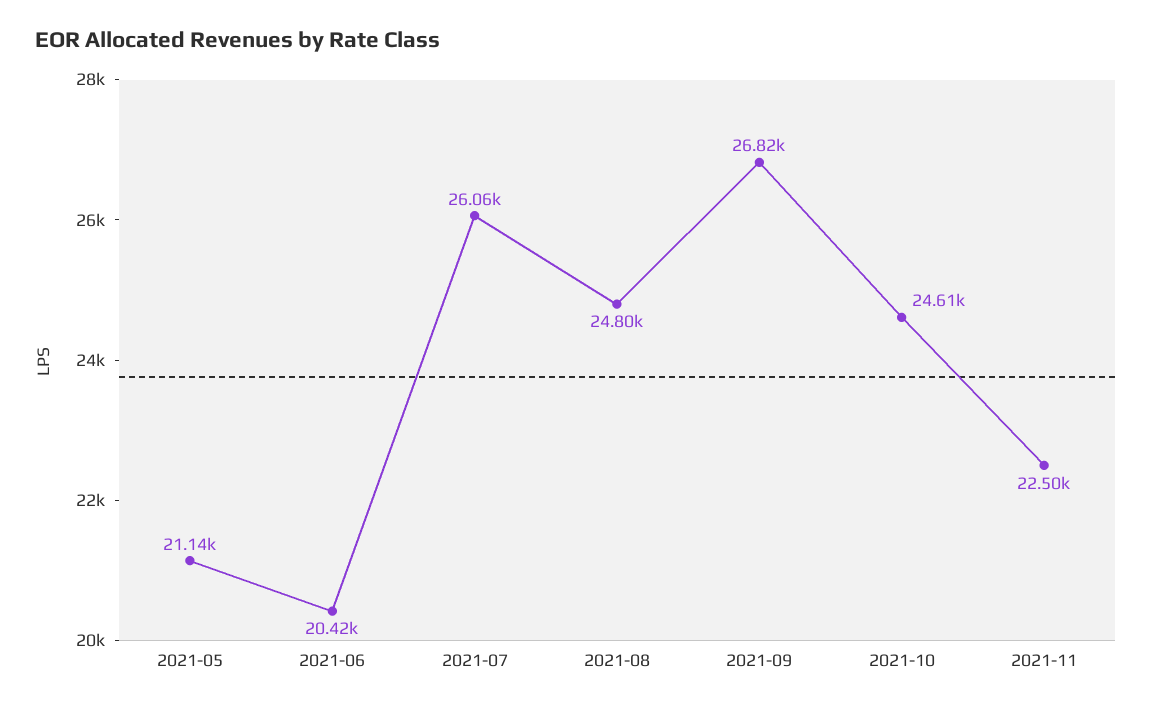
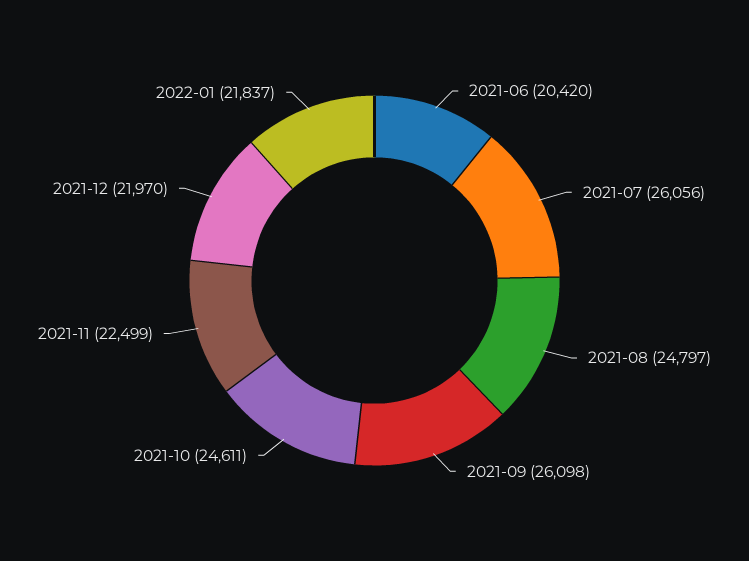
2021-05: 21140 -> none
2021-09: 26820 -> 26098
2021-12: none -> 21970
2022-01: none -> 21837

